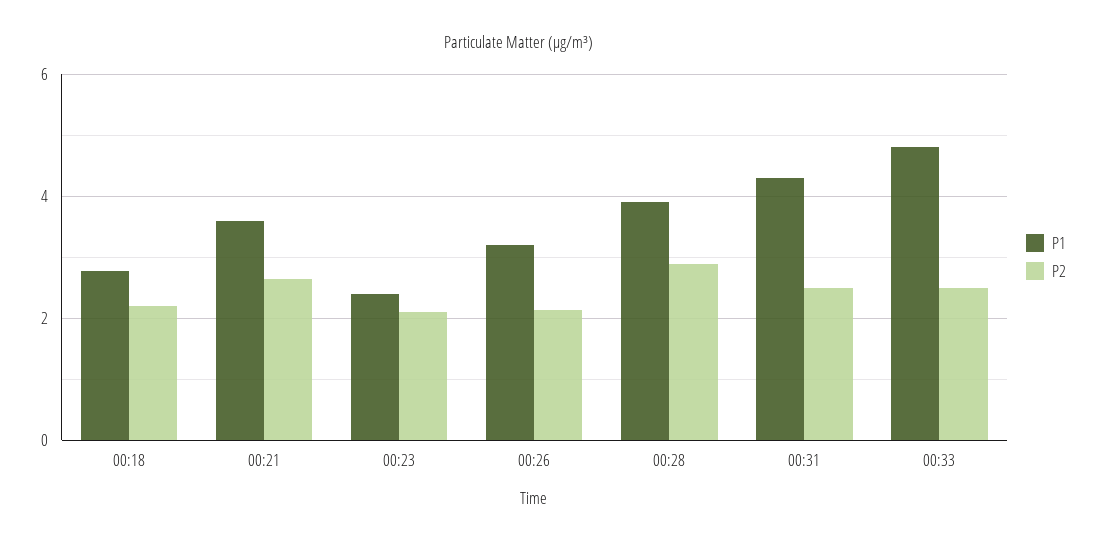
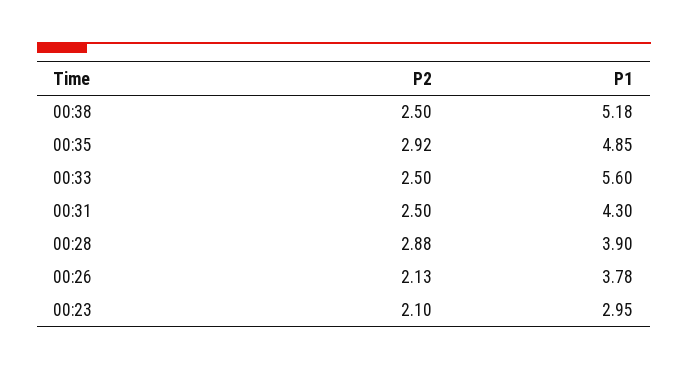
P1, 00:18: 2.8 -> none
P2, 00:18: 2.2 -> none
P1, 00:21: 3.6 -> none
P2, 00:21: 2.6 -> none
P1, 00:23: 2.4 -> 2.95
P1, 00:26: 3.2 -> 3.78
P1, 00:33: 4.8 -> 5.6
P2, 00:38: none -> 2.5
P1, 00:38: none -> 5.18
P2, 00:35: none -> 2.92
P1, 00:35: none -> 4.85

